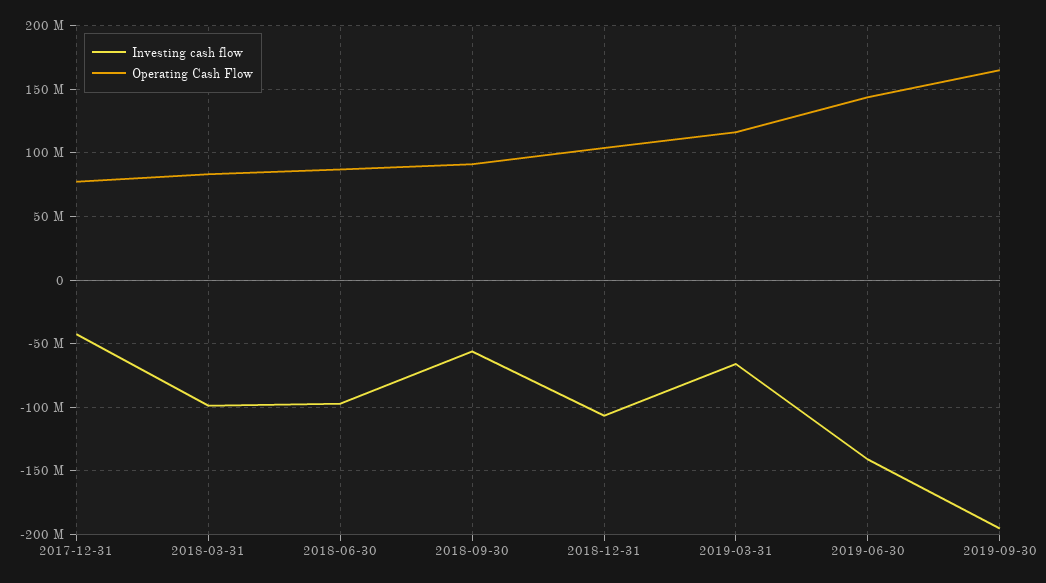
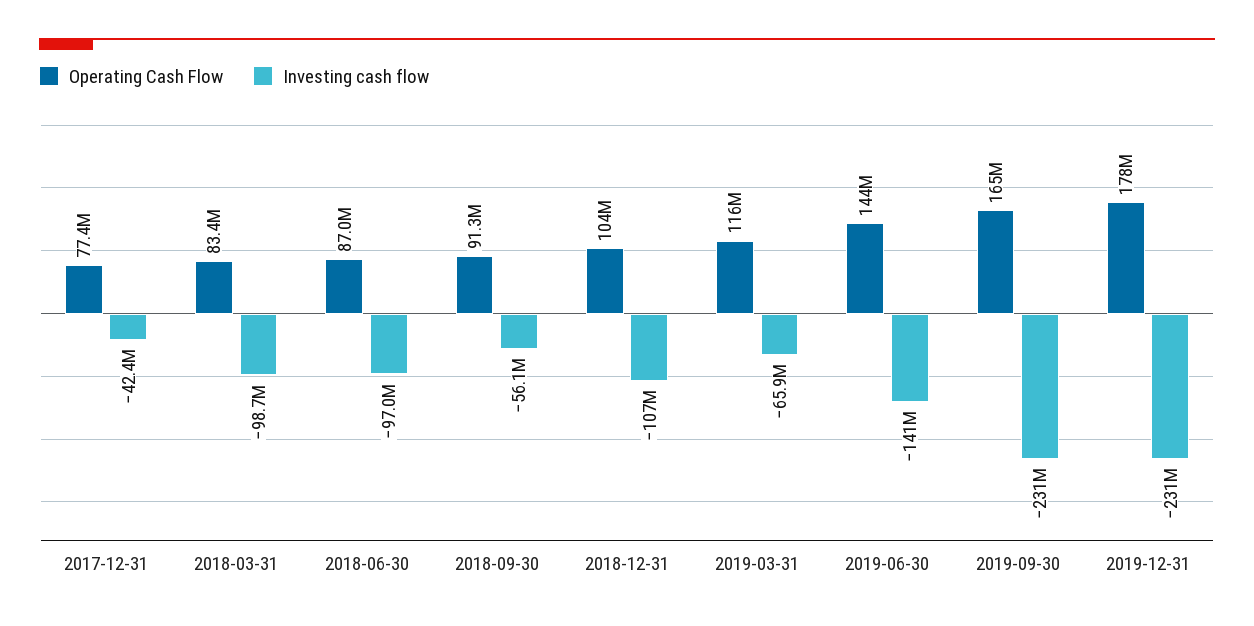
Investing cash flow, 2019-09-30: -195000000 -> -231000000
Operating Cash Flow, 2019-12-31: none -> 178000000
Investing cash flow, 2019-12-31: none -> -231000000

